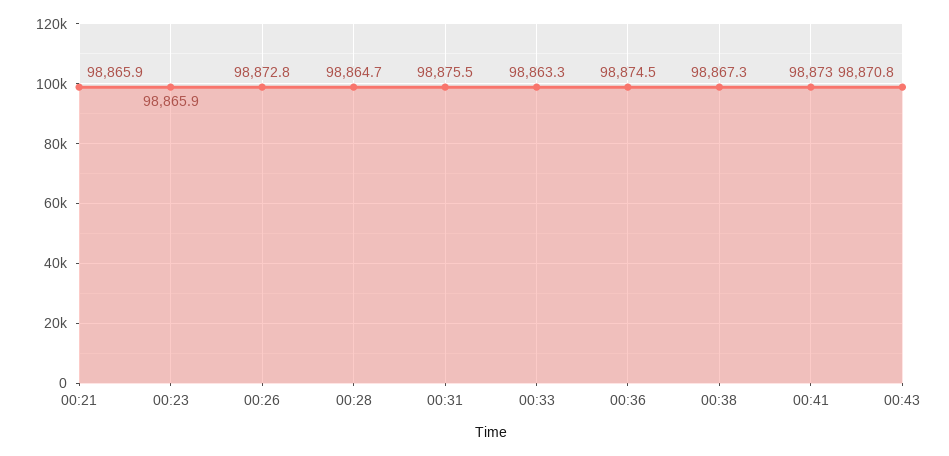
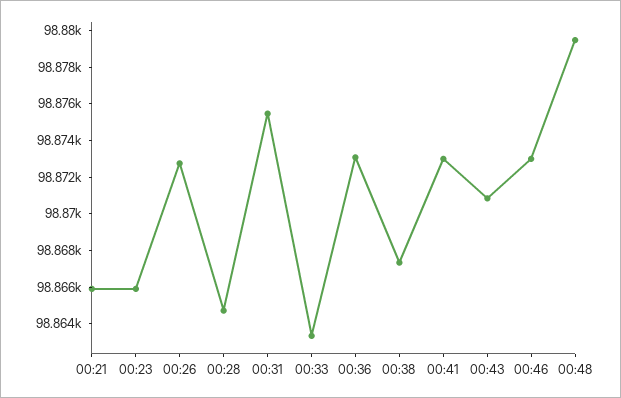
00:36: 98874.5 -> 98873
00:46: none -> 98873
00:48: none -> 98879.5

